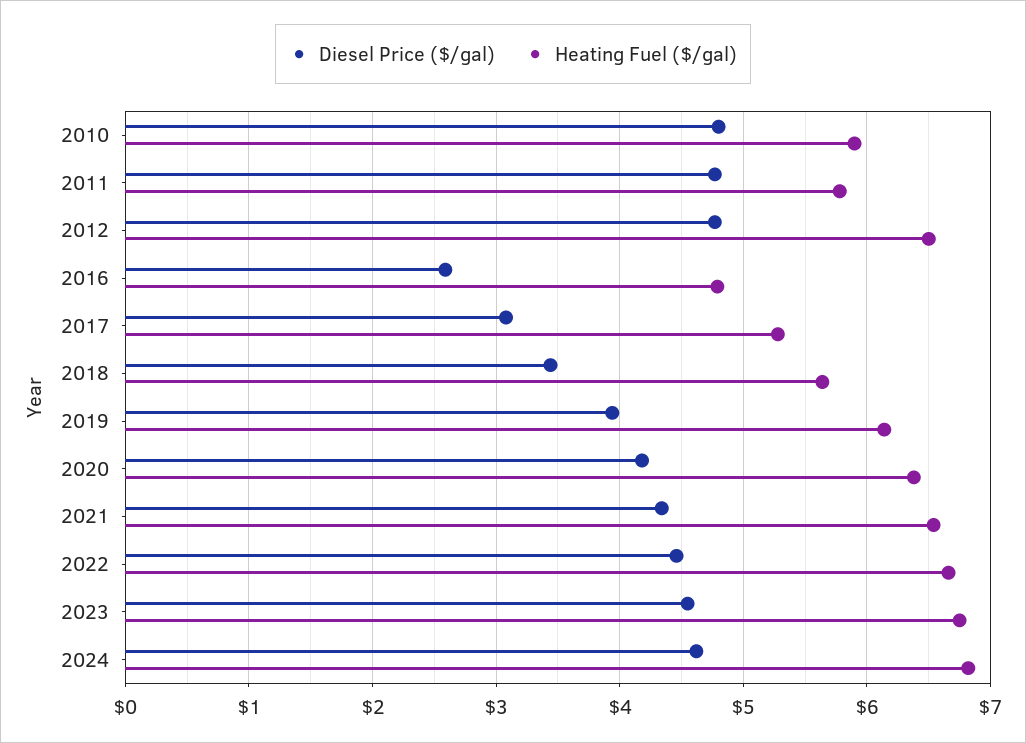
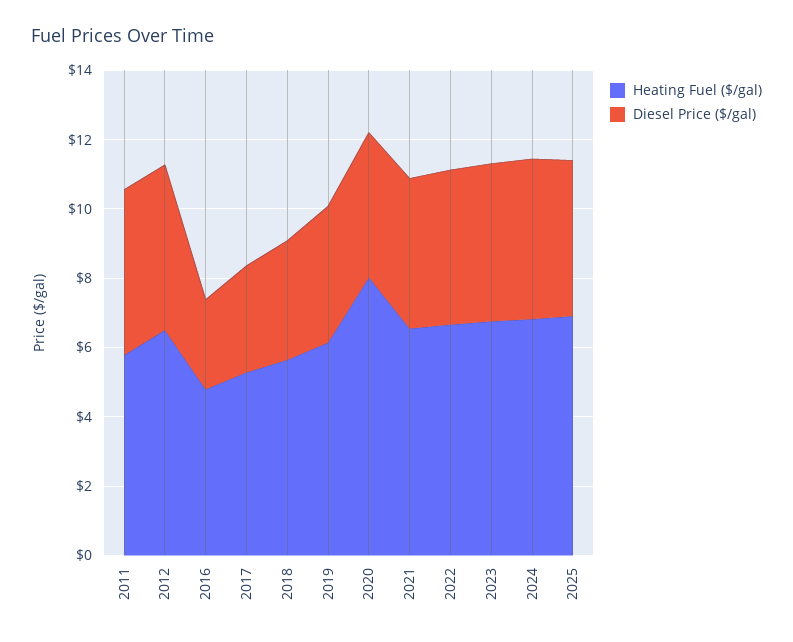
Diesel Price ($/gal), 2010: 4.8 -> none
Heating Fuel ($/gal), 2010: 5.9 -> none
Heating Fuel ($/gal), 2020: 6.4 -> 8
Heating Fuel ($/gal), 2025: none -> 7
Diesel Price ($/gal), 2025: none -> 4.5

